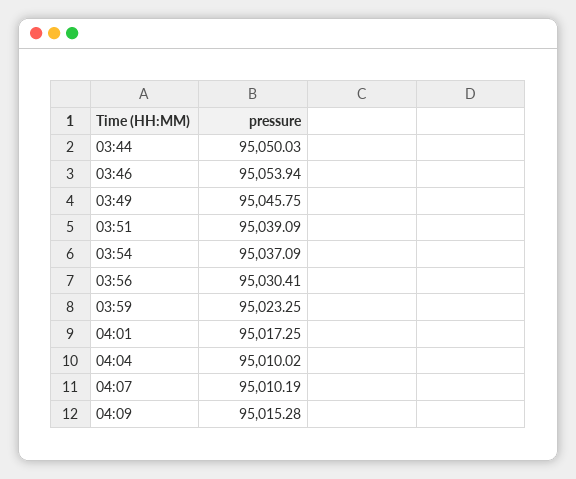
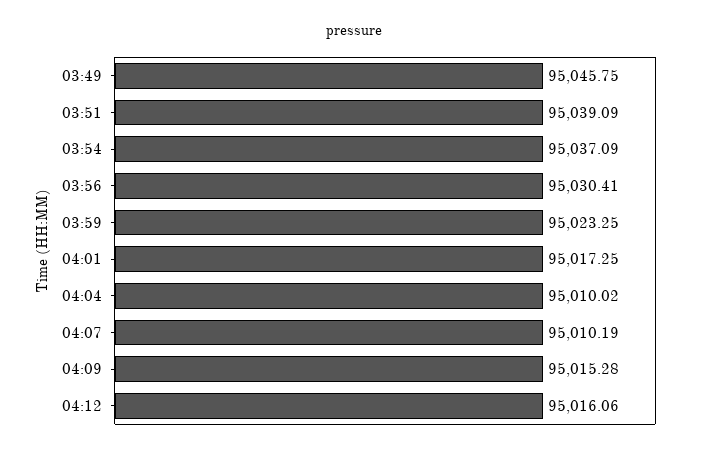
03:44: 95050.03 -> none
03:46: 95053.94 -> none
04:12: none -> 95016.06

